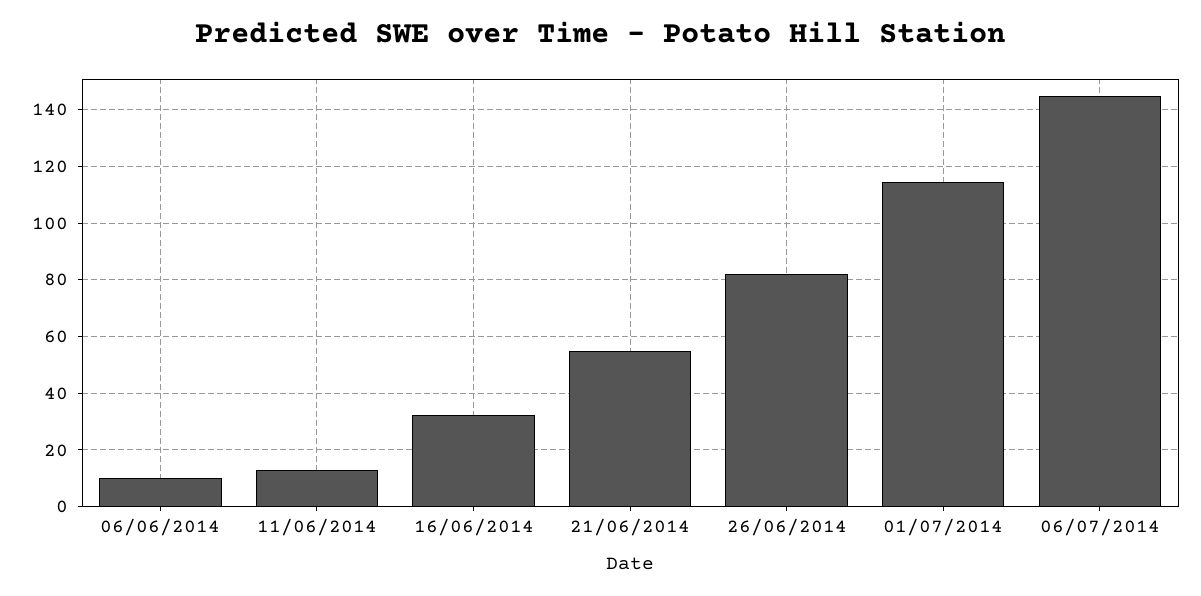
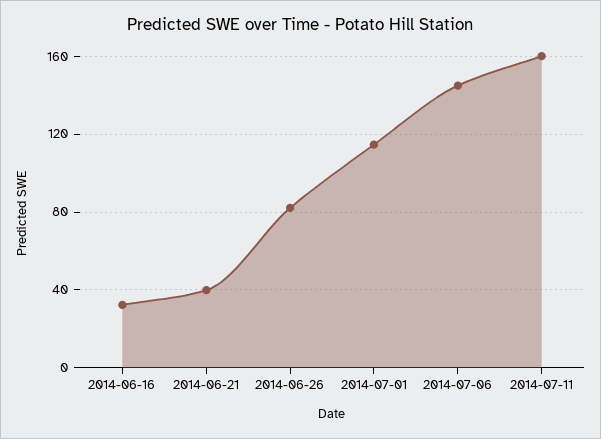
06/06/2014: 10 -> none
11/06/2014: 12.5 -> none
21/06/2014: 55 -> 40
2014-07-11: none -> 160

